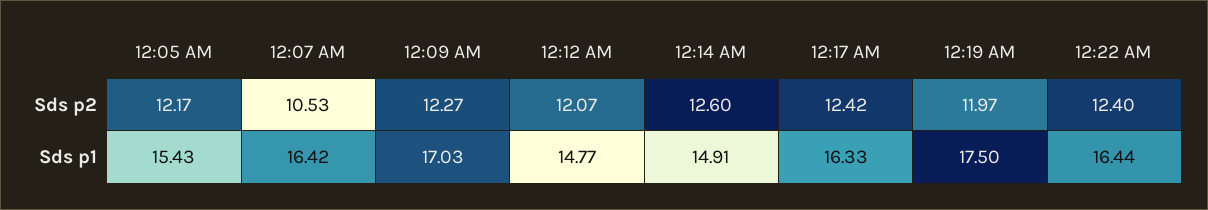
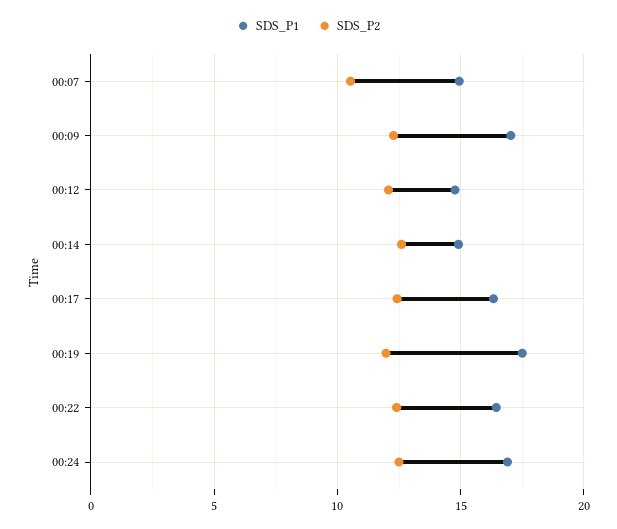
Sds p2, 12:05 AM: 12.17 -> none
Sds p1, 12:05 AM: 15.43 -> none
Sds p1, 12:07 AM: 16.42 -> 15
Sds p1, 00:24: none -> 17
Sds p2, 00:24: none -> 12.5

